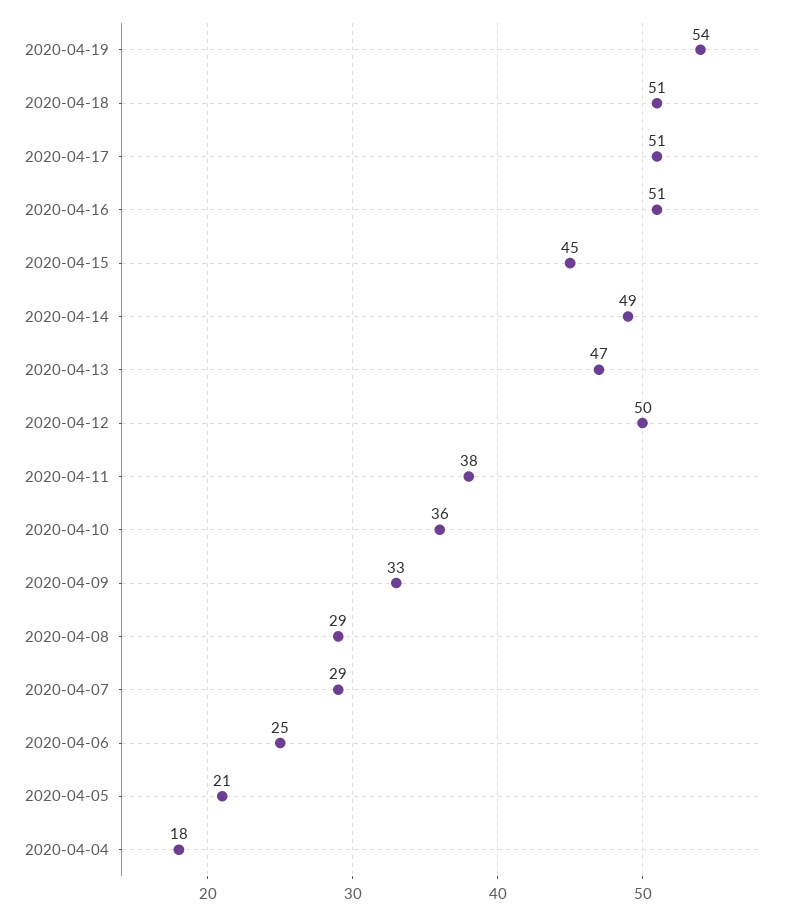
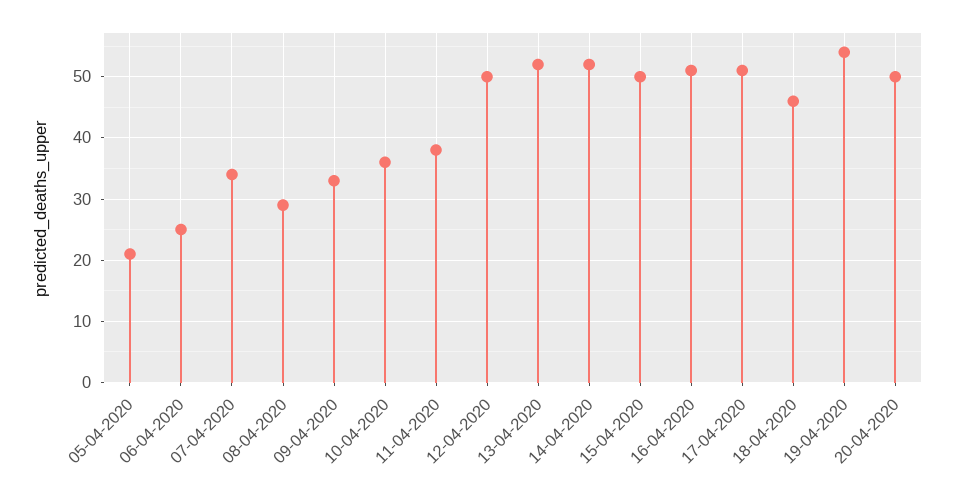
2020-04-18: 51 -> 46
2020-04-15: 45 -> 50
2020-04-14: 49 -> 52
2020-04-13: 47 -> 52
2020-04-07: 29 -> 34
2020-04-04: 18 -> none
20-04-2020: none -> 50

